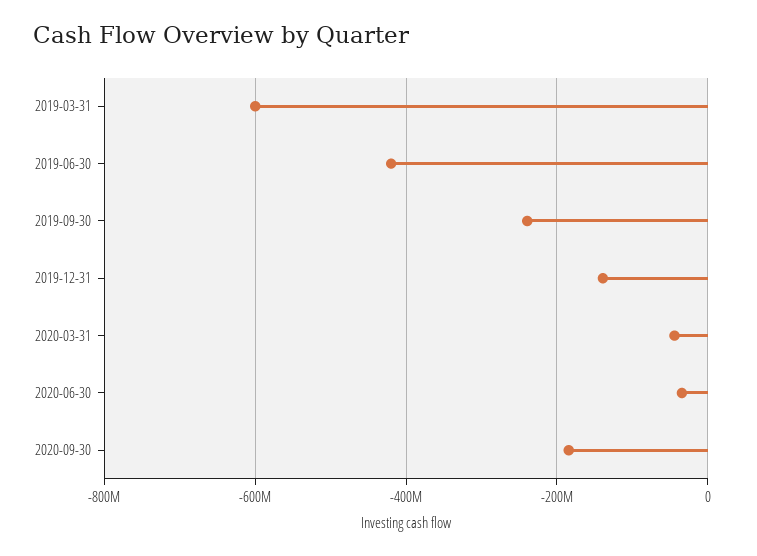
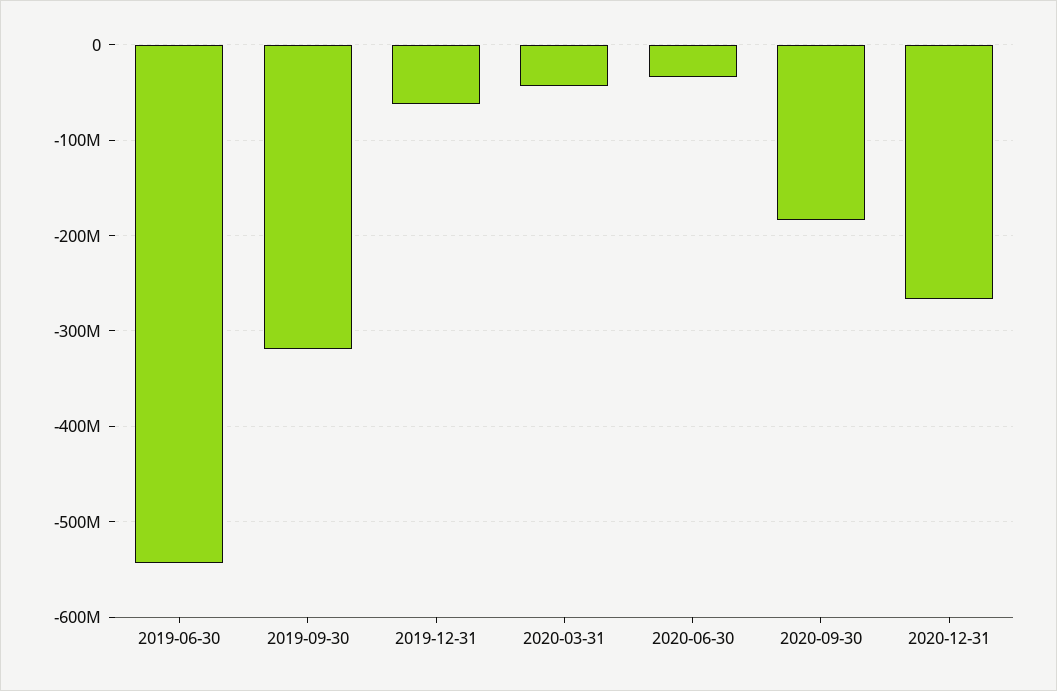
2019-03-31: -600000000 -> none
2019-06-30: -420000000 -> -540000000
2019-09-30: -240000000 -> -320000000
2019-12-31: -140000000 -> -60000000
2020-12-31: none -> -270000000

